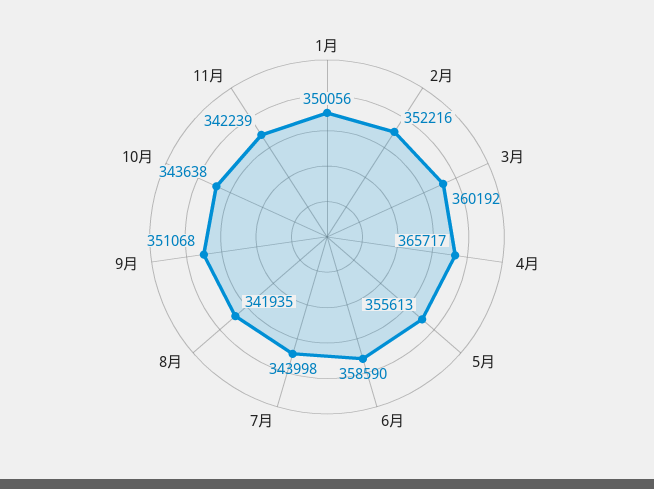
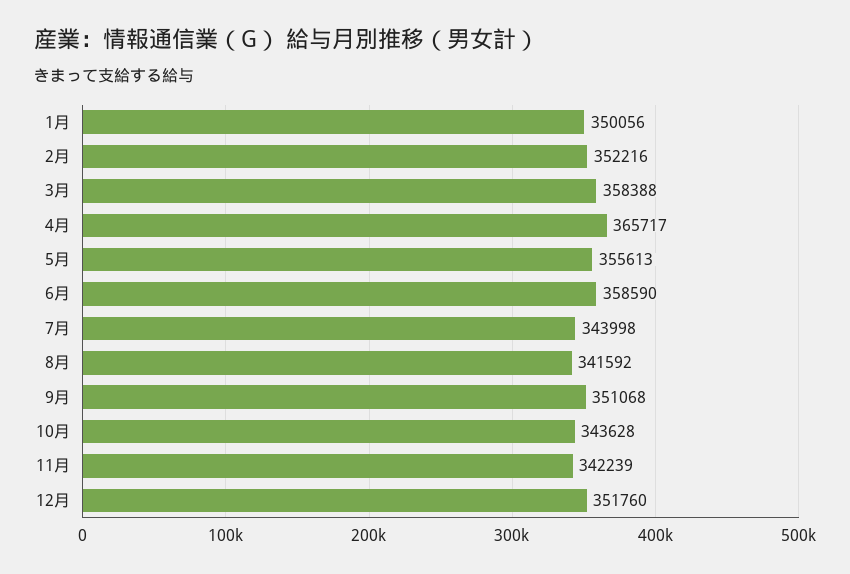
3月: 360192 -> 358388
8月: 341935 -> 341592
10月: 343638 -> 343628
12月: none -> 351760

